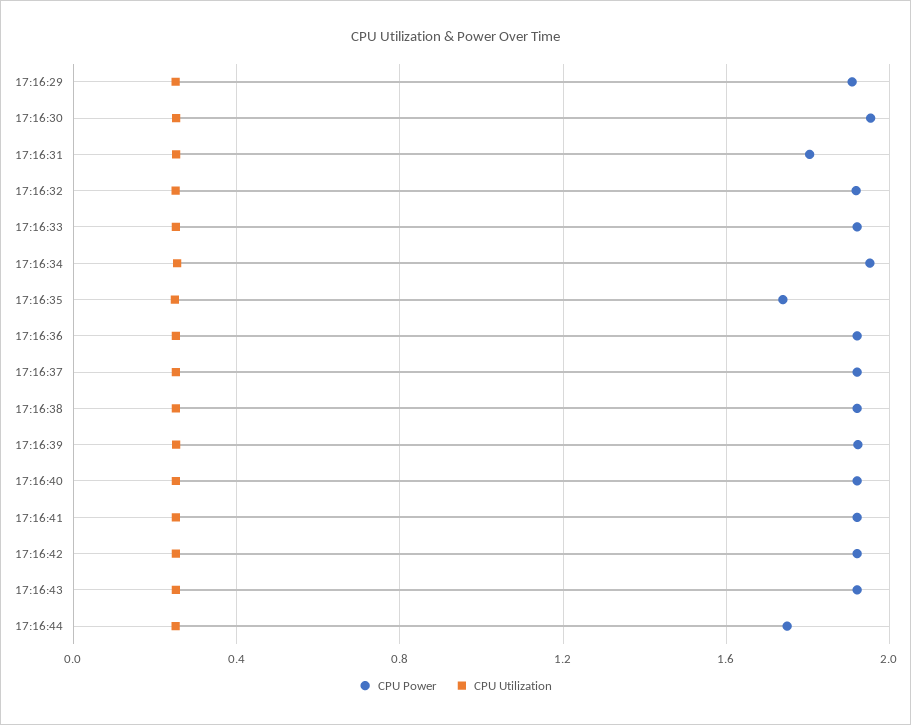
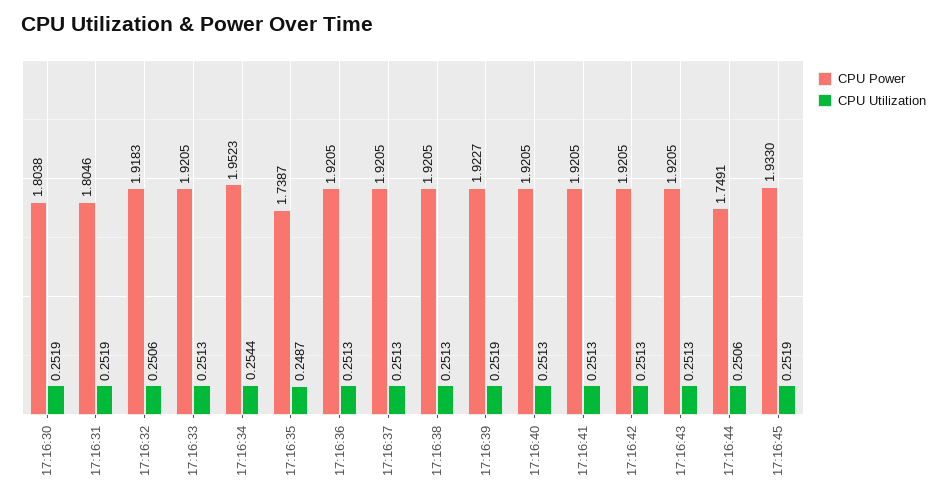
CPU Power, 17:16:29: 1.9 -> none
CPU Utilization, 17:16:29: 0.25 -> none
CPU Power, 17:16:30: 1.95 -> 1.8038
CPU Power, 17:16:45: none -> 1.933
CPU Utilization, 17:16:45: none -> 0.2519

